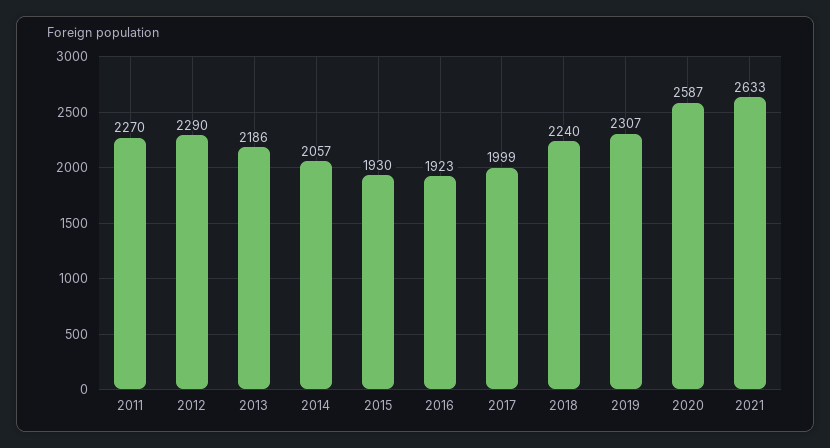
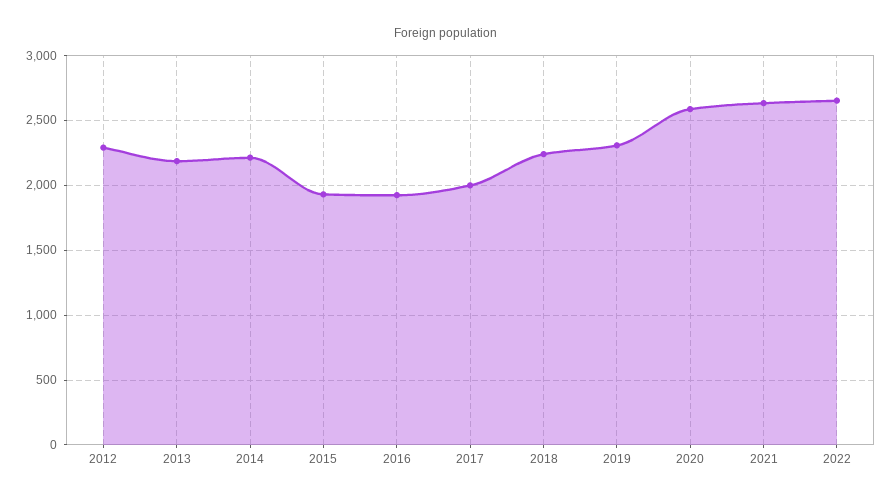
2011: 2270 -> none
2014: 2057 -> 2200
2022: none -> 2650

